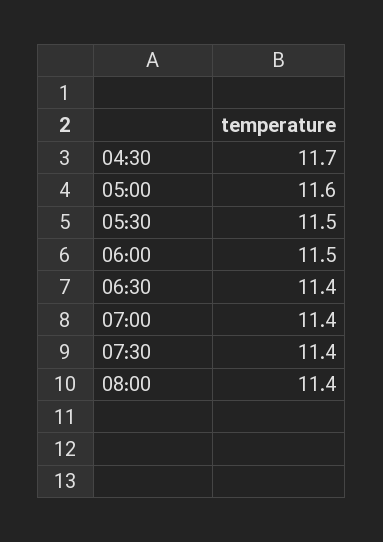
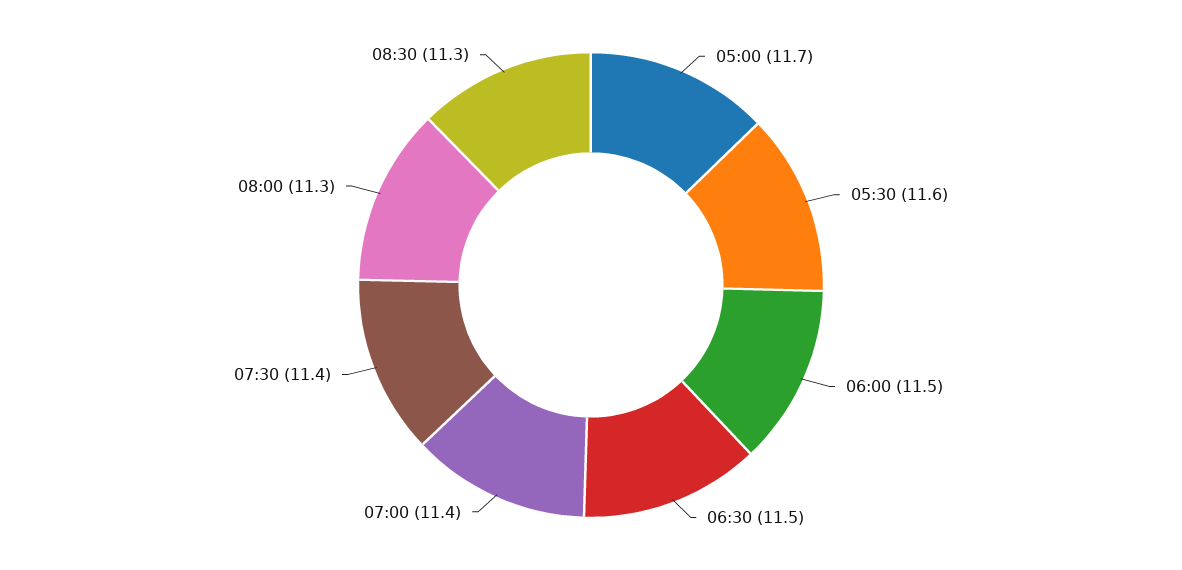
04:30: 11.7 -> none
05:00: 11.6 -> 11.7
05:30: 11.5 -> 11.6
06:30: 11.4 -> 11.5
08:00: 11.4 -> 11.3
08:30: none -> 11.3

